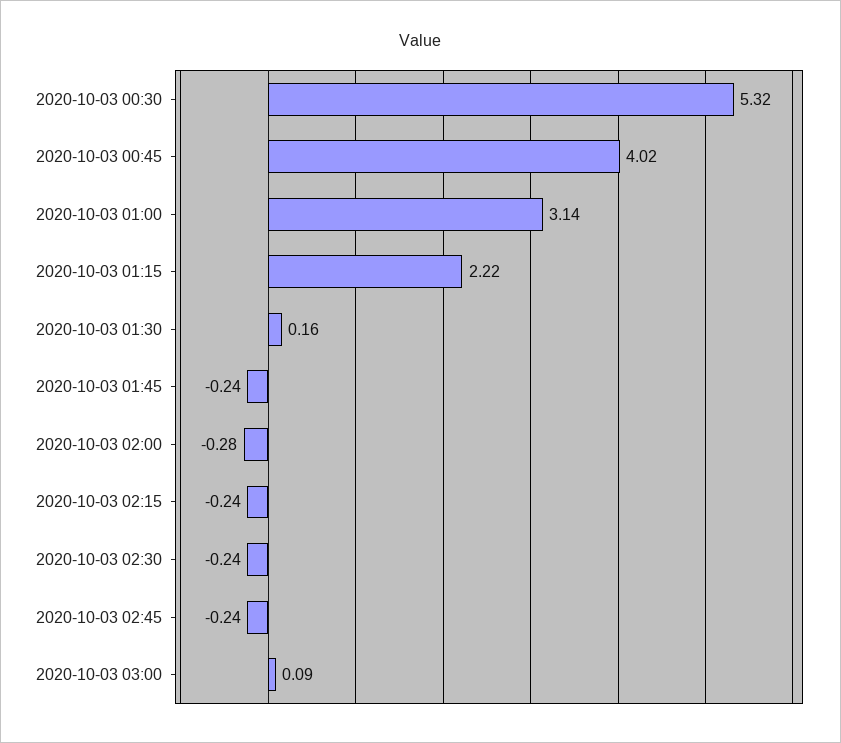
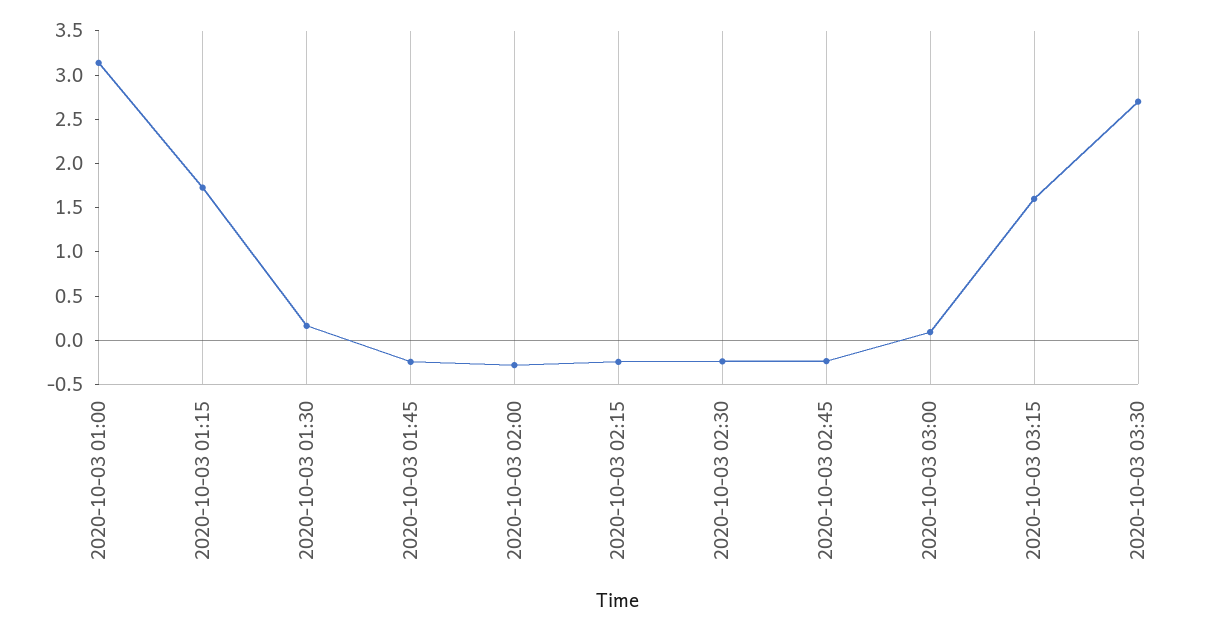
2020-10-03 00:30: 5.32 -> none
2020-10-03 00:45: 4.02 -> none
2020-10-03 01:15: 2.22 -> 1.7
2020-10-03 03:15: none -> 1.6
2020-10-03 03:30: none -> 2.7

